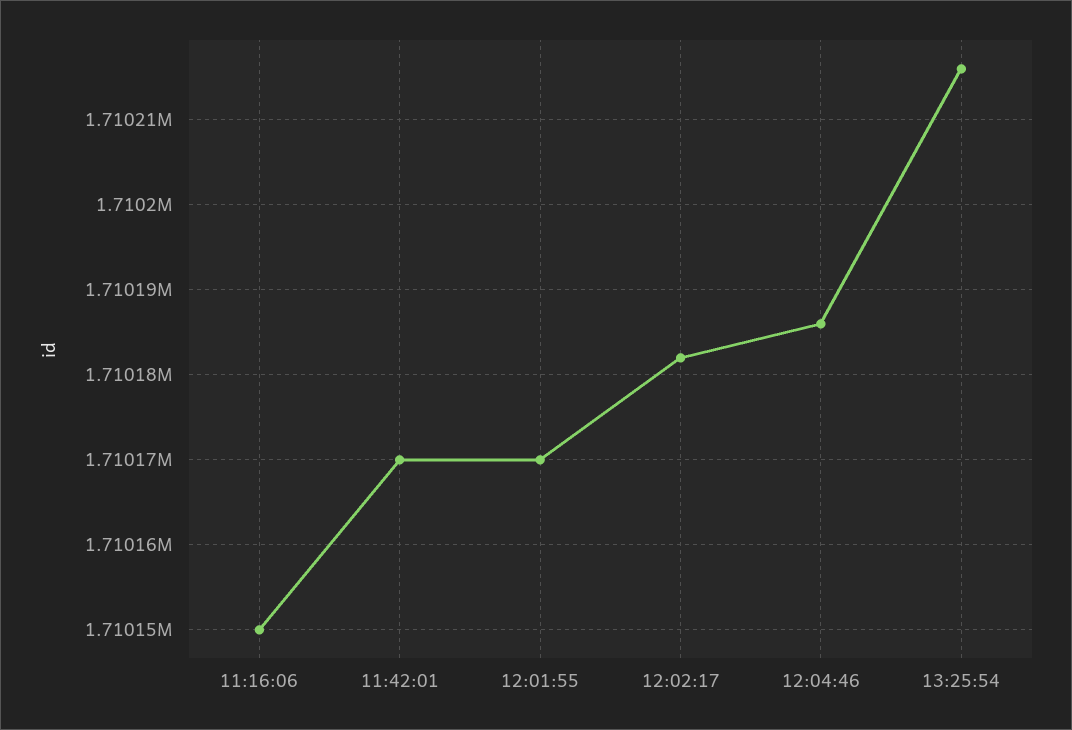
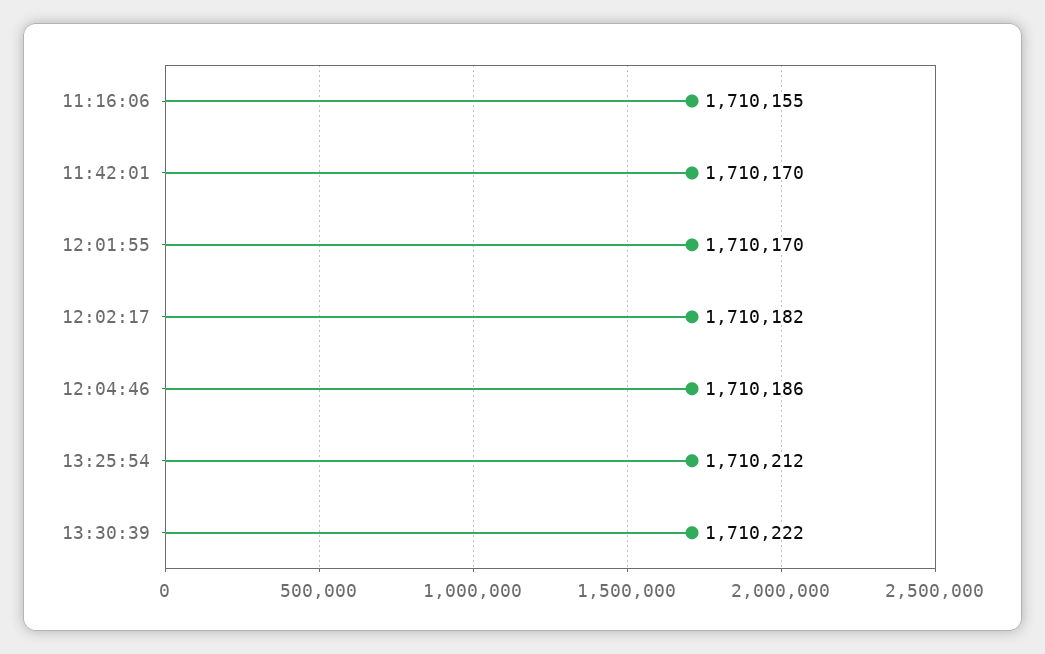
11:16:06: 1710150 -> 1710155
13:25:54: 1710216 -> 1710212
13:30:39: none -> 1710222

